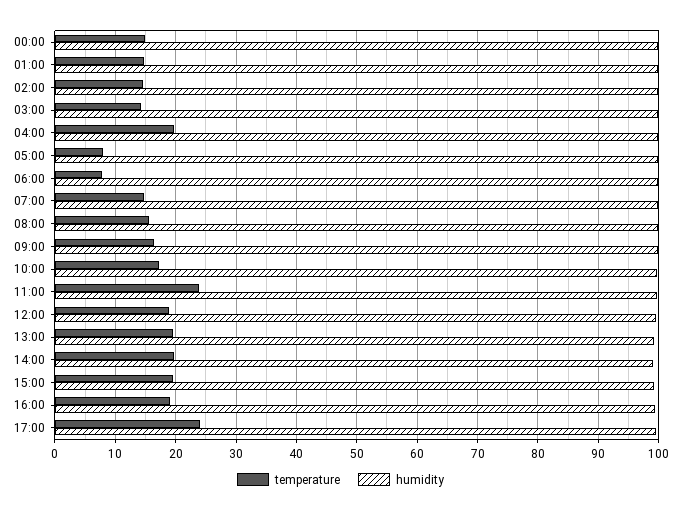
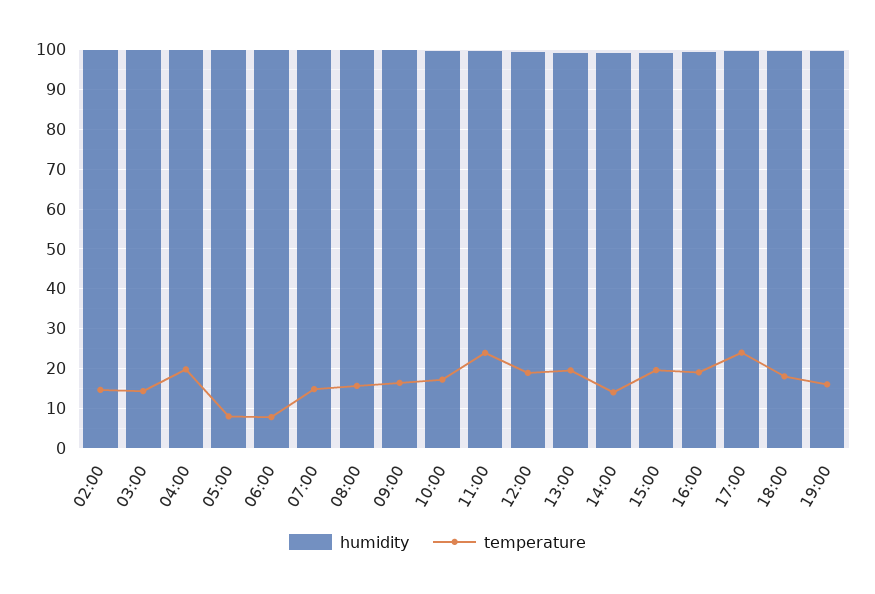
temperature, 00:00: 15 -> none
humidity, 00:00: 100 -> none
temperature, 01:00: 15 -> none
humidity, 01:00: 100 -> none
temperature, 14:00: 20 -> 14
humidity, 18:00: none -> 100
temperature, 18:00: none -> 18
humidity, 19:00: none -> 100
temperature, 19:00: none -> 16

